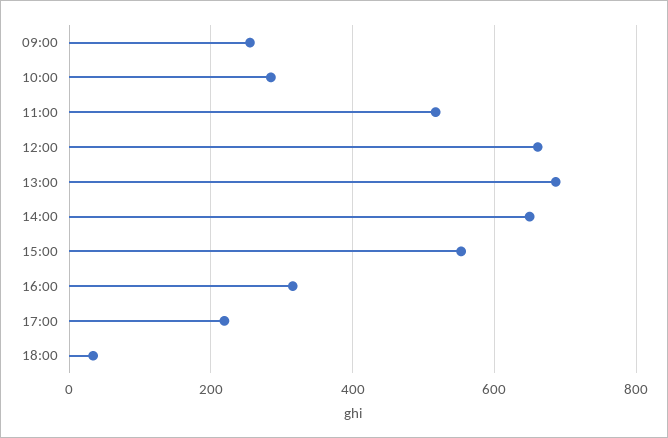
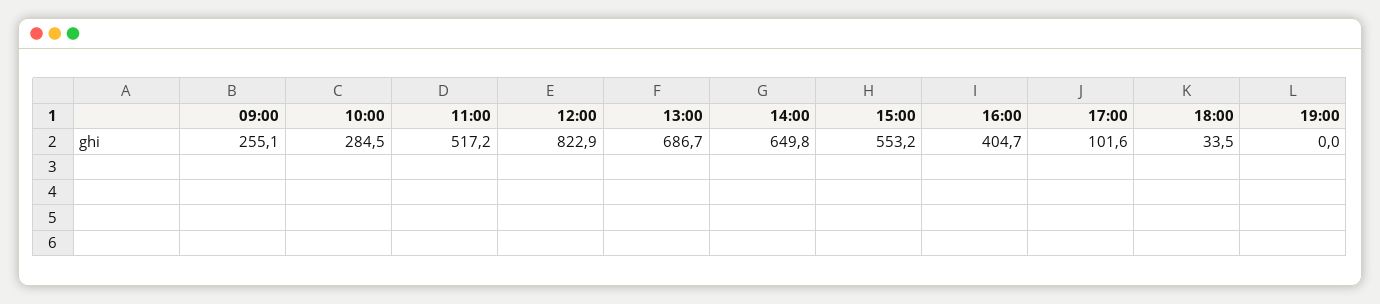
12:00: 660 -> 822.9
16:00: 320 -> 404.7
17:00: 220 -> 101.6
19:00: none -> 0

